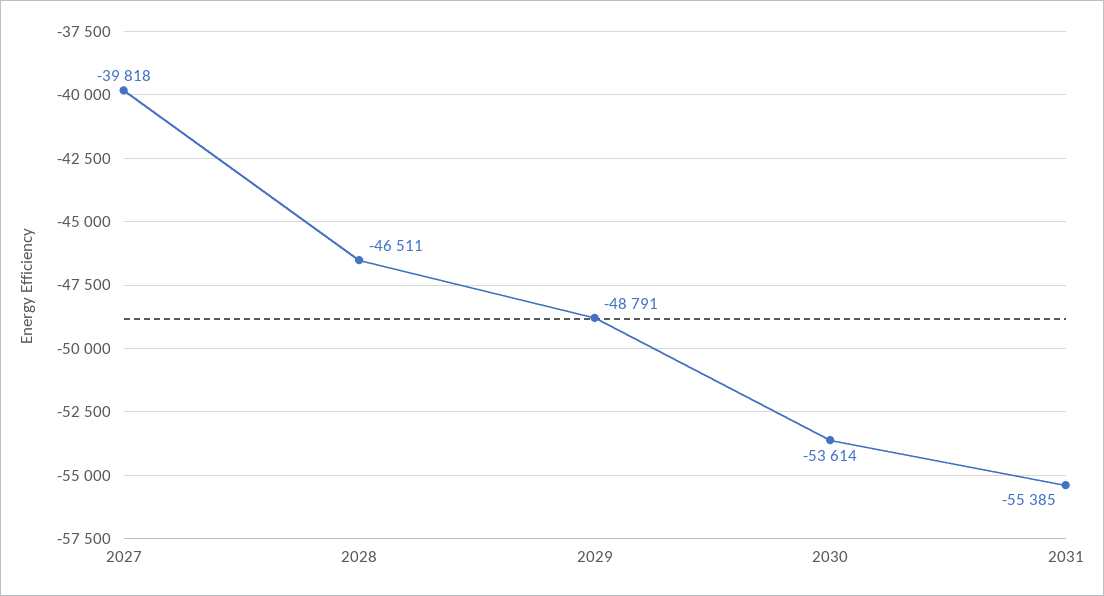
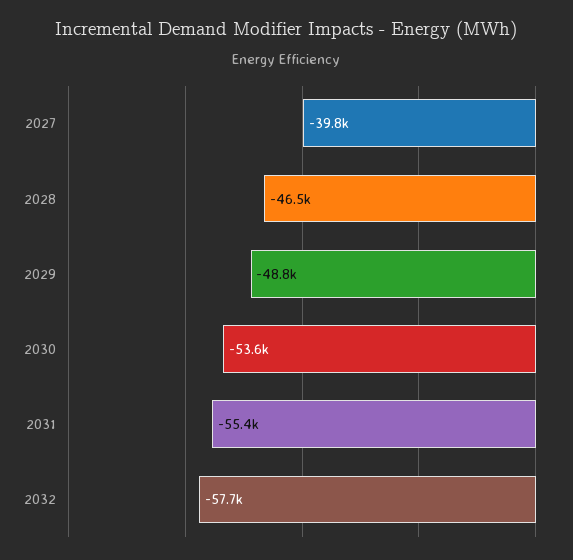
2032: none -> -57700

